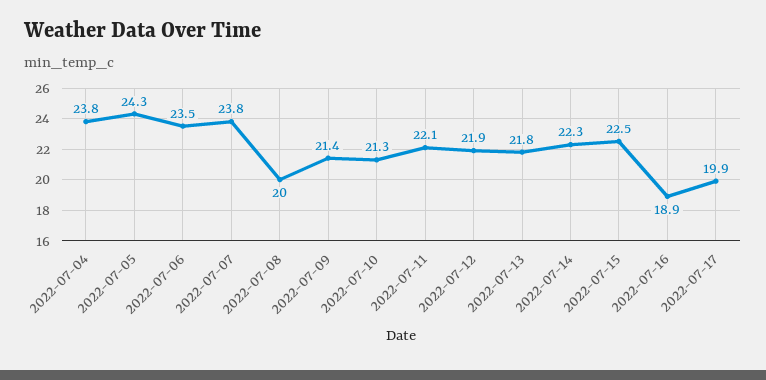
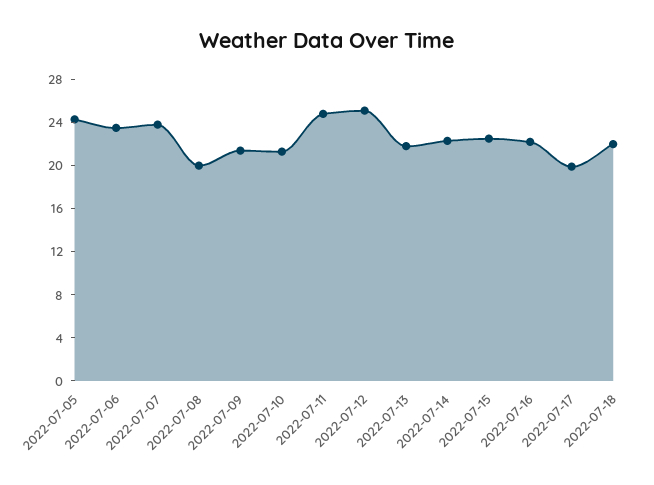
2022-07-04: 23.8 -> none
2022-07-11: 22.1 -> 25
2022-07-12: 21.9 -> 25
2022-07-16: 18.9 -> 22
2022-07-18: none -> 22

